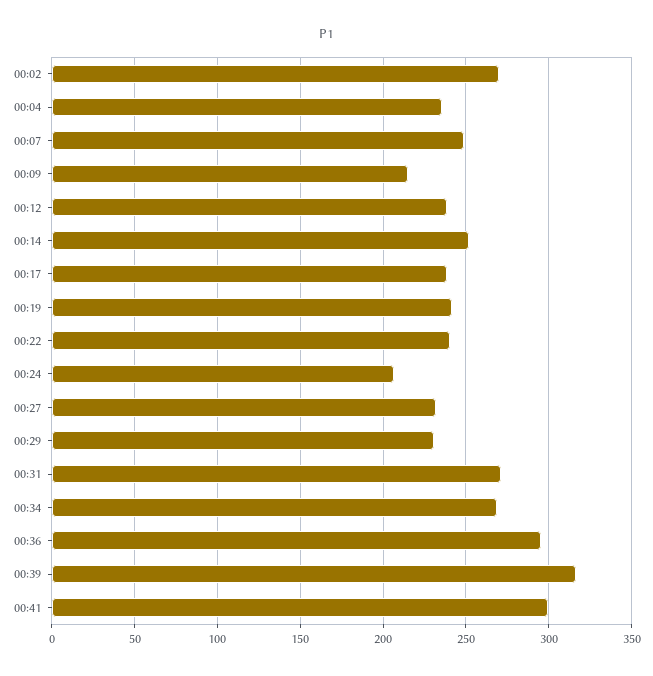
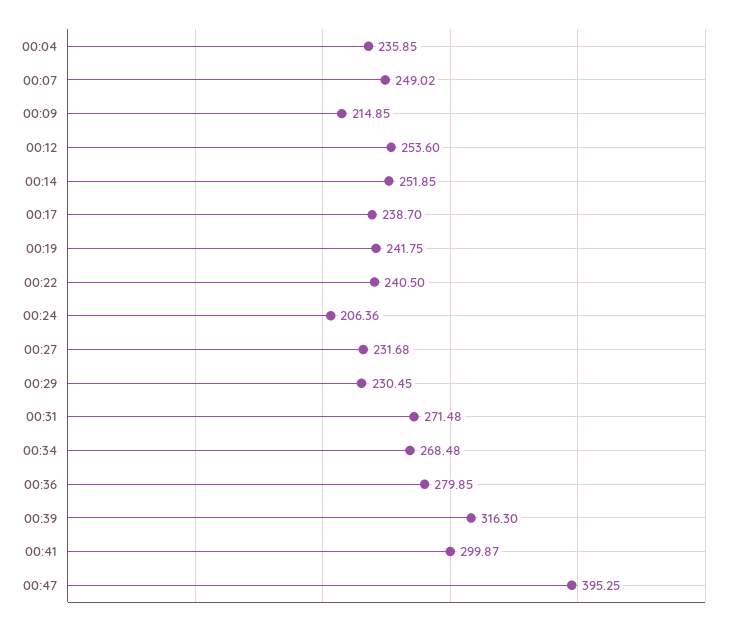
00:02: 270 -> none
00:12: 240 -> 253.6
00:36: 295 -> 279.85
00:47: none -> 395.25

